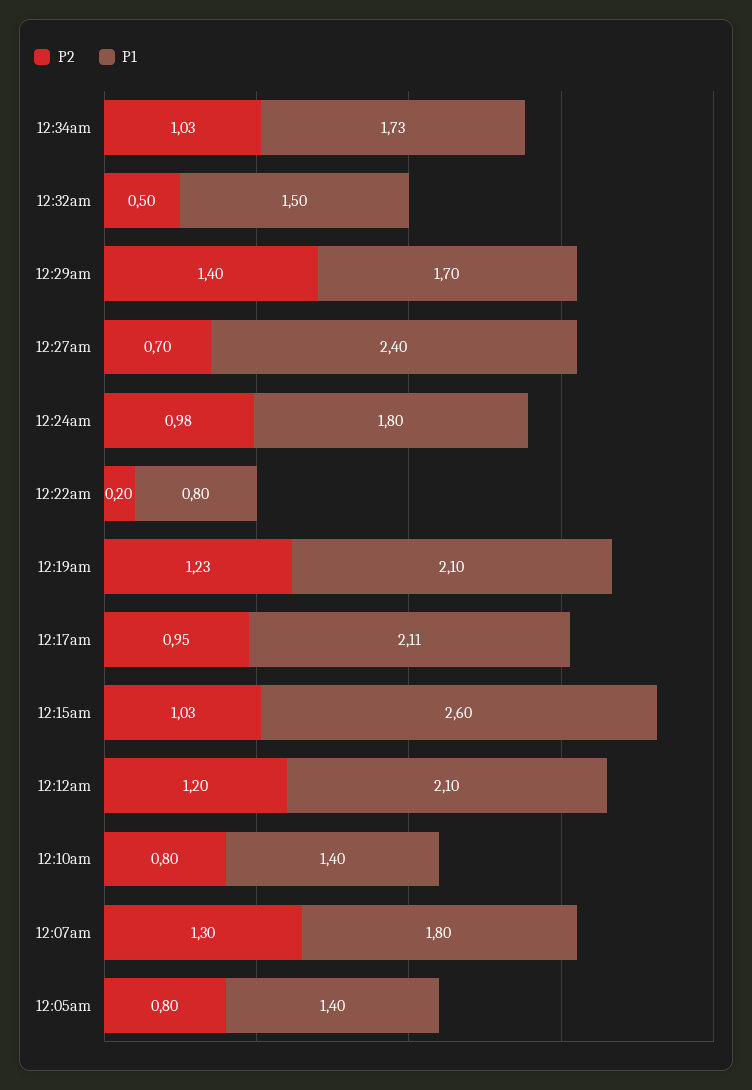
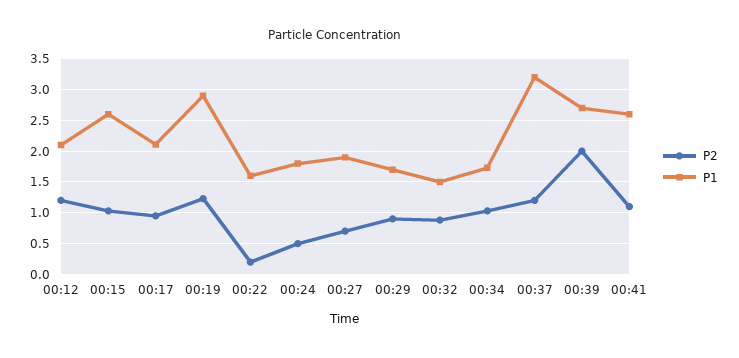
P2, 12:32am: 0.5 -> 0.9
P2, 12:29am: 1.4 -> 0.9
P1, 12:27am: 2.4 -> 1.9
P2, 12:24am: 0.98 -> 0.5
P1, 12:22am: 0.8 -> 1.6
P1, 12:19am: 2.1 -> 2.9
P2, 12:10am: 0.8 -> none
P1, 12:10am: 1.4 -> none
P2, 12:07am: 1.3 -> none
P1, 12:07am: 1.8 -> none
P2, 12:05am: 0.8 -> none
P1, 12:05am: 1.4 -> none
P2, 00:37: none -> 1.2
P1, 00:37: none -> 3.2
P2, 00:39: none -> 2
P1, 00:39: none -> 2.7
P2, 00:41: none -> 1.1
P1, 00:41: none -> 2.6

